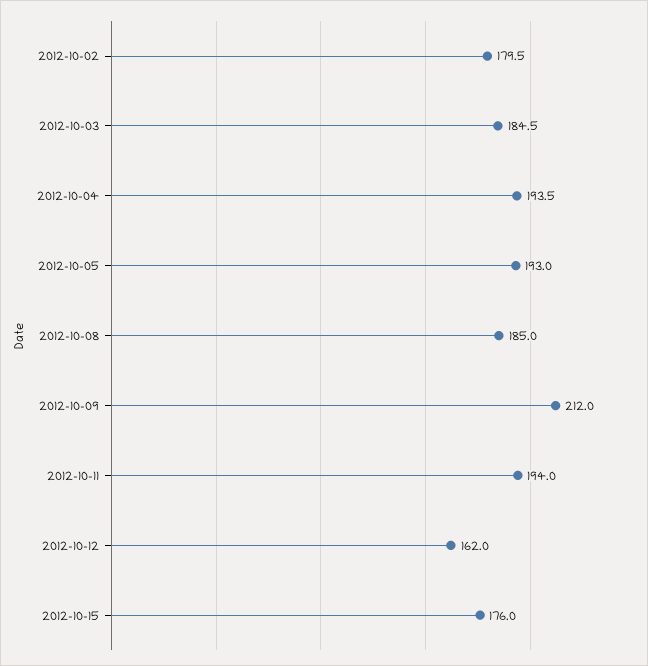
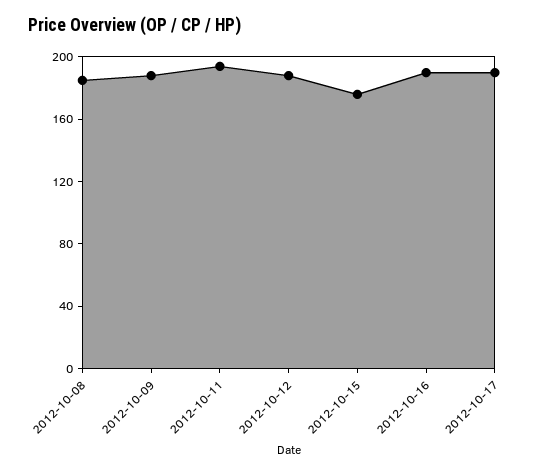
2012-10-02: 179.5 -> none
2012-10-03: 184.5 -> none
2012-10-04: 193.5 -> none
2012-10-05: 193 -> none
2012-10-09: 212 -> 190
2012-10-12: 162 -> 190
2012-10-16: none -> 190
2012-10-17: none -> 190

